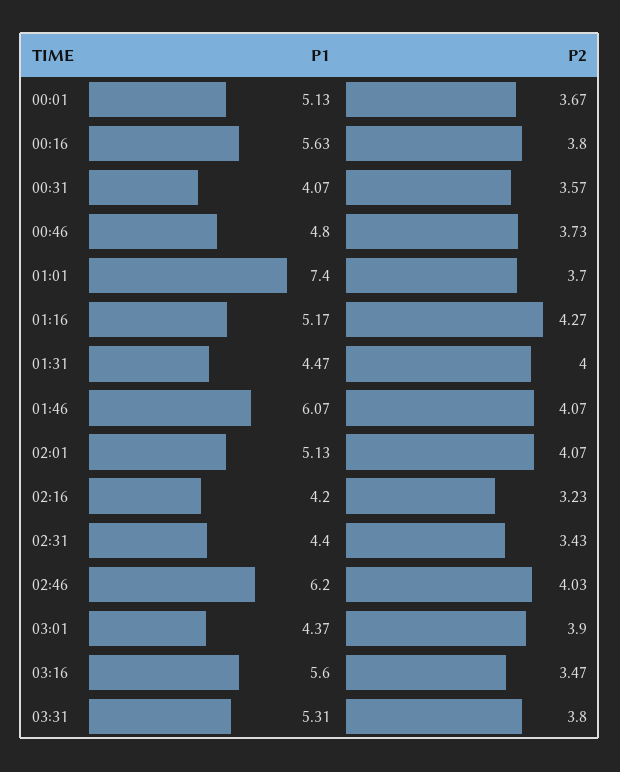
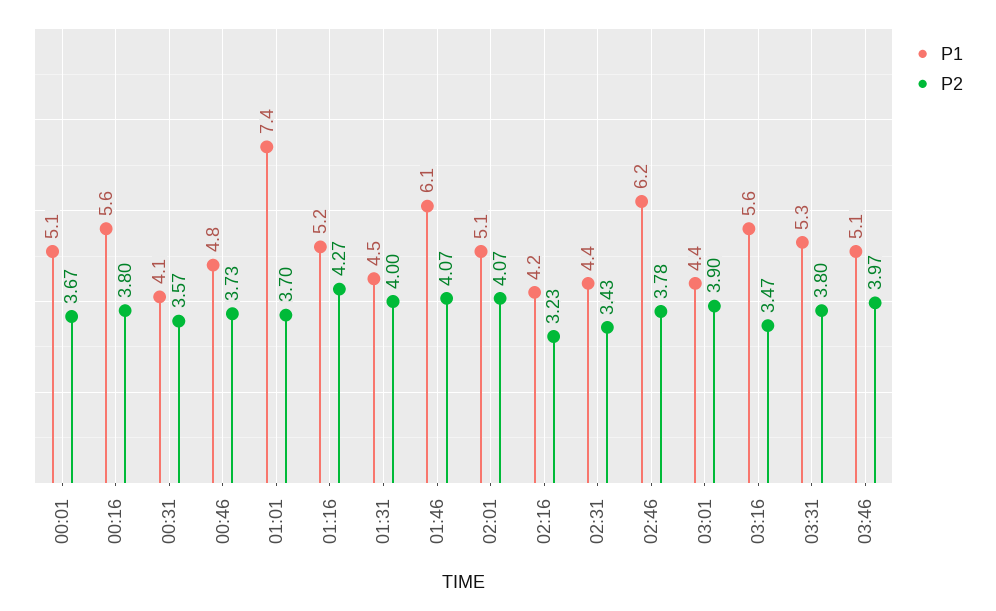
P2, 02:46: 4.03 -> 3.78
P1, 03:46: none -> 5.1
P2, 03:46: none -> 3.97

